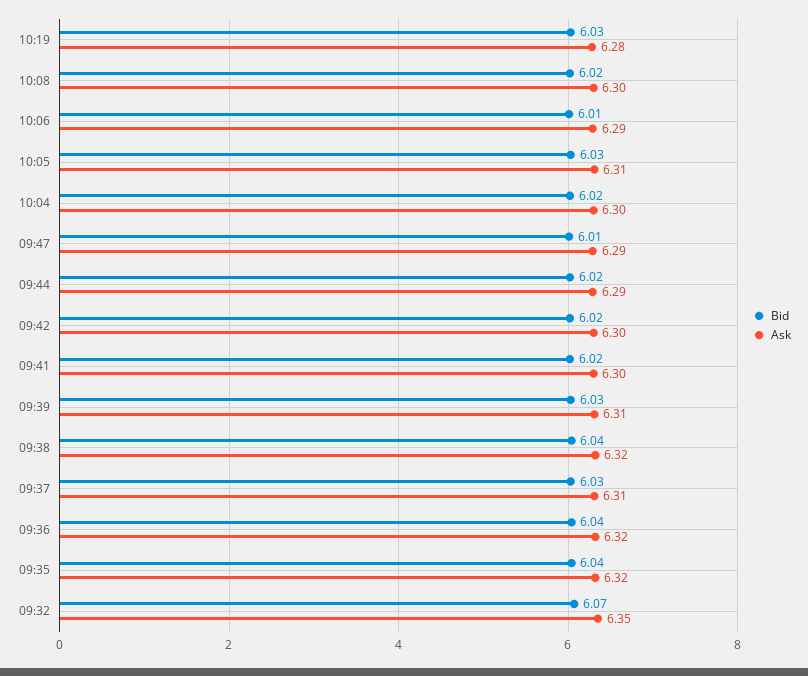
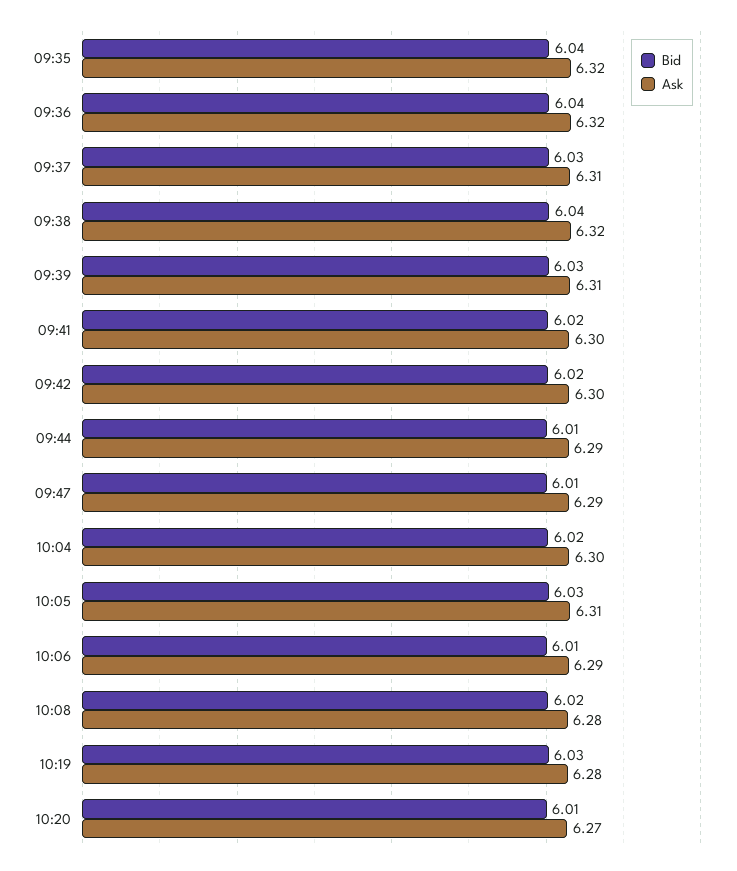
Ask, 10:08: 6.3 -> 6.28
Bid, 09:44: 6.02 -> 6.01
Bid, 09:32: 6.07 -> none
Ask, 09:32: 6.35 -> none
Bid, 10:20: none -> 6.01
Ask, 10:20: none -> 6.27

